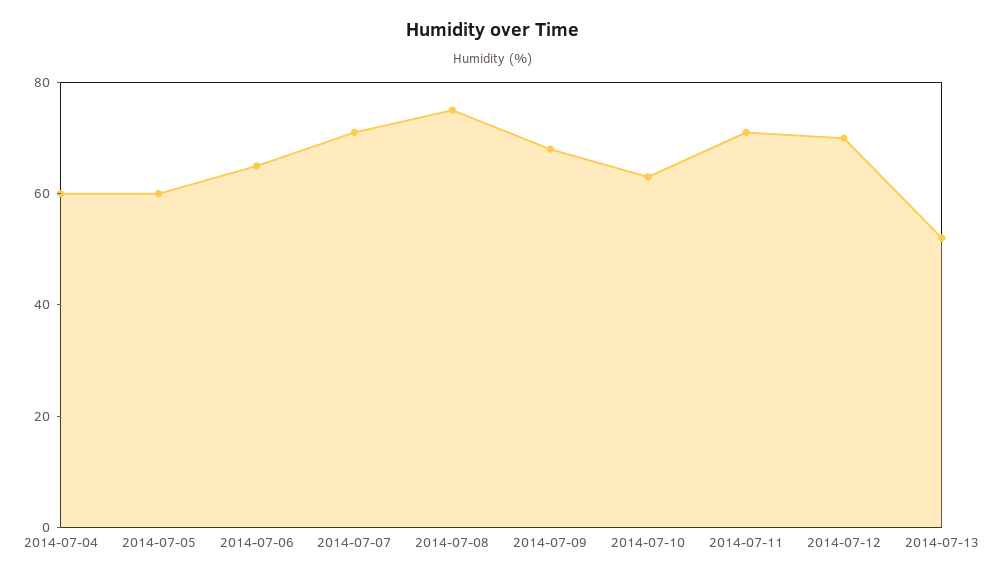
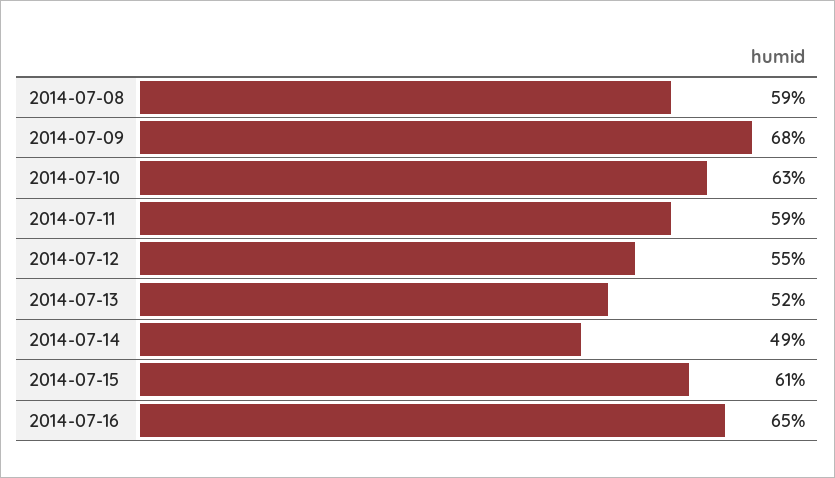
2014-07-04: 60 -> none
2014-07-05: 60 -> none
2014-07-06: 65 -> none
2014-07-07: 70 -> none
2014-07-08: 75 -> 59
2014-07-11: 70 -> 59
2014-07-12: 70 -> 55
2014-07-14: none -> 49
2014-07-15: none -> 61
2014-07-16: none -> 65

